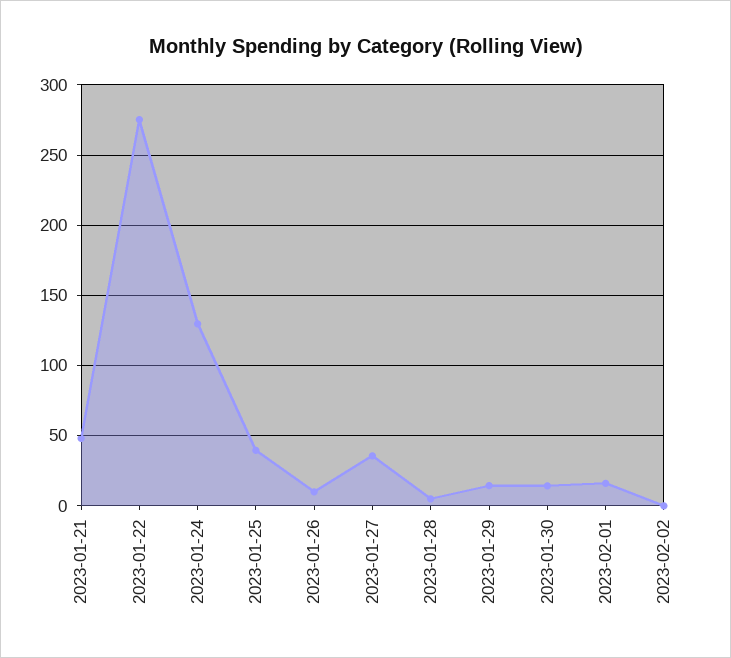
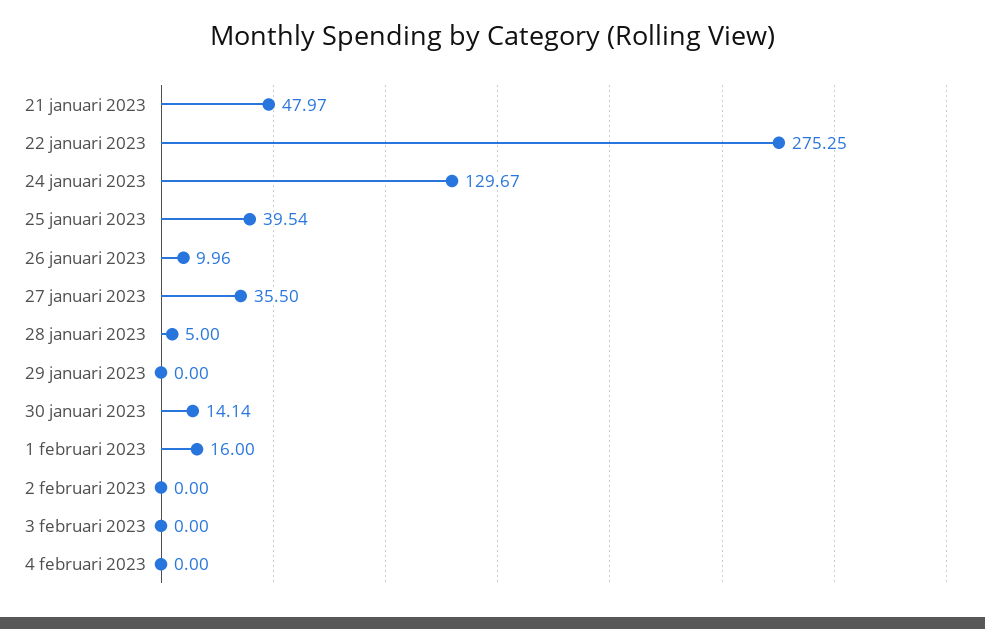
2023-01-29: 15 -> 0
3 februari 2023: none -> 0
4 februari 2023: none -> 0

